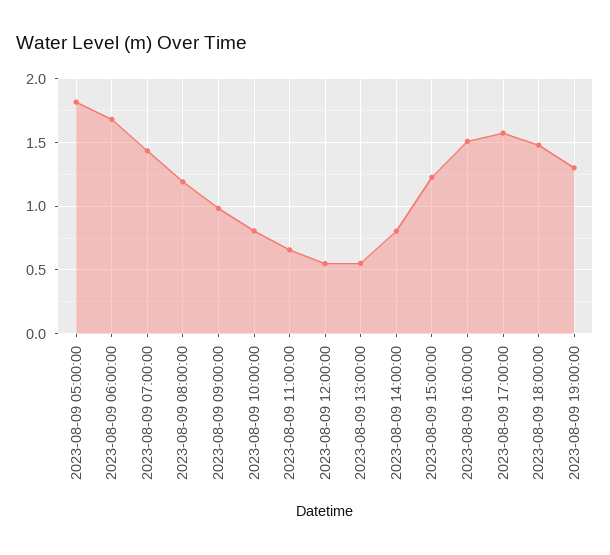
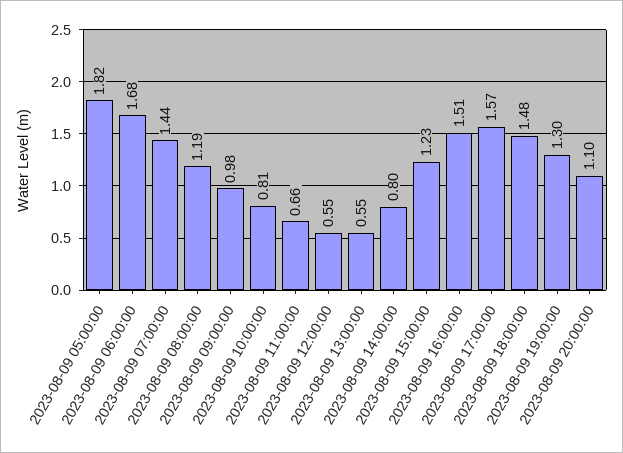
2023-08-09 20:00:00: none -> 1.1

